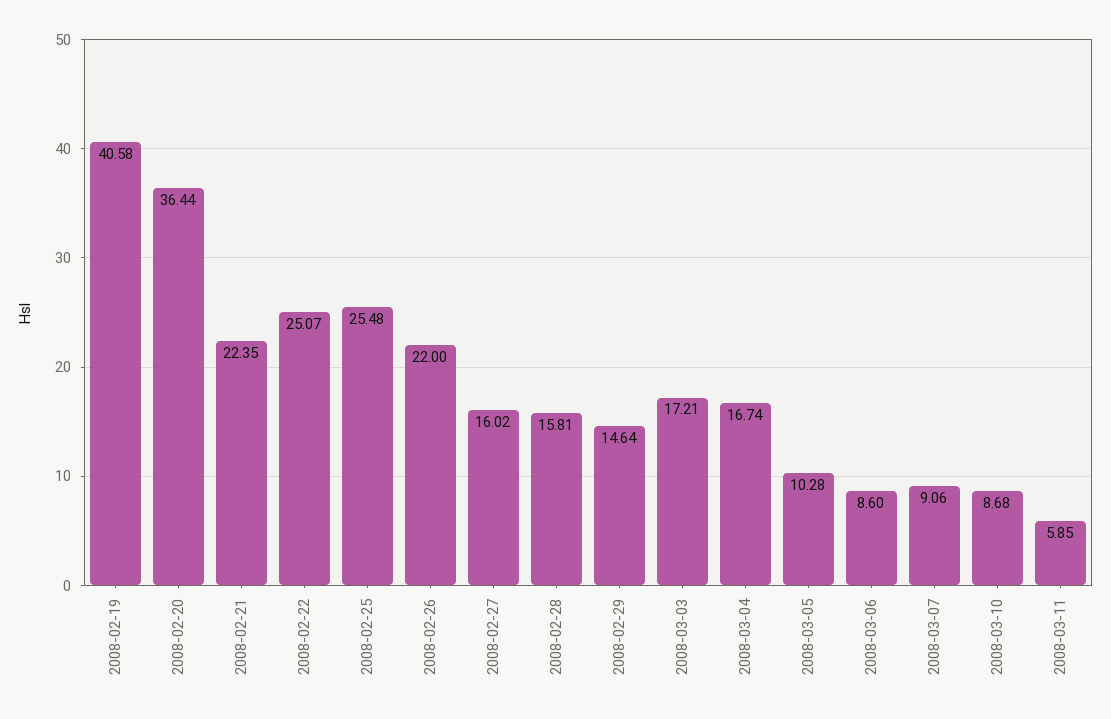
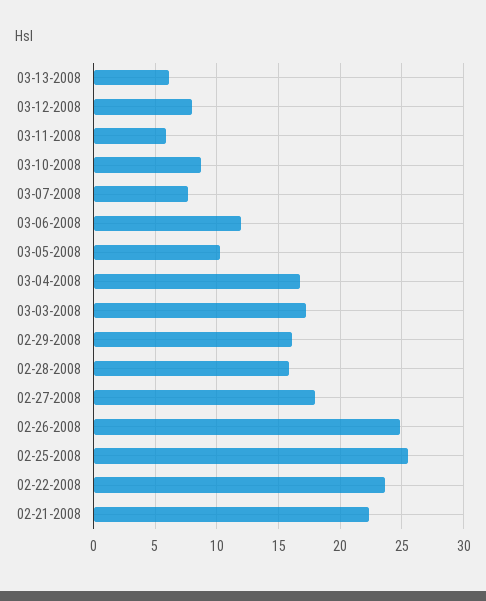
2008-02-19: 40.58 -> none
2008-02-20: 36.44 -> none
2008-02-22: 25.07 -> 23.5
2008-02-26: 22 -> 25
2008-02-27: 16.02 -> 18
2008-02-29: 14.64 -> 16
2008-03-06: 8.6 -> 12
2008-03-07: 9.06 -> 7.5
03-13-2008: none -> 6
03-12-2008: none -> 8

